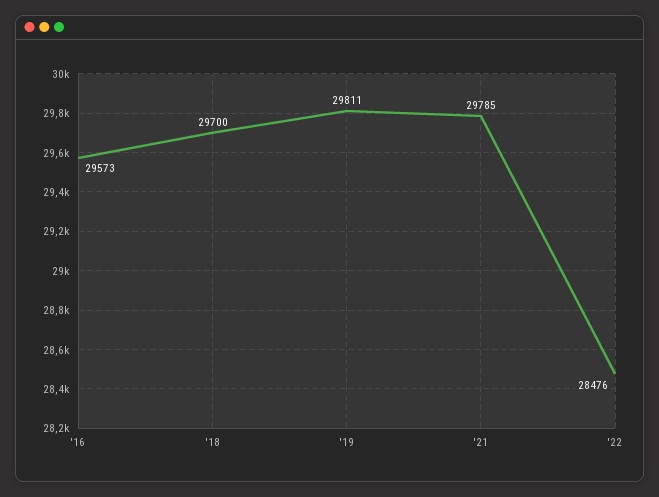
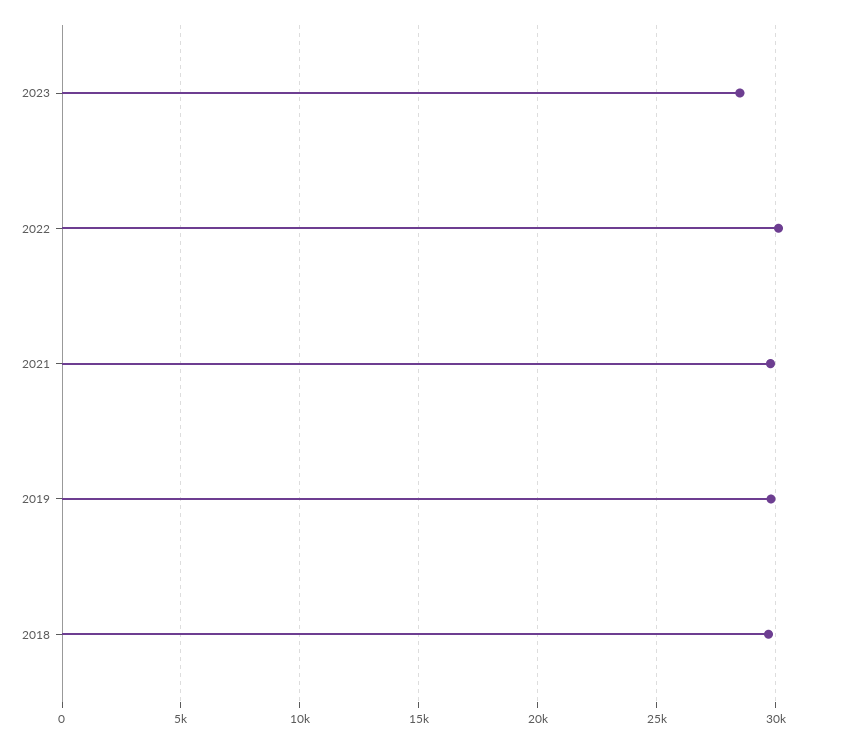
'16: 29573 -> none
'22: 28476 -> 30000
2023: none -> 28500

